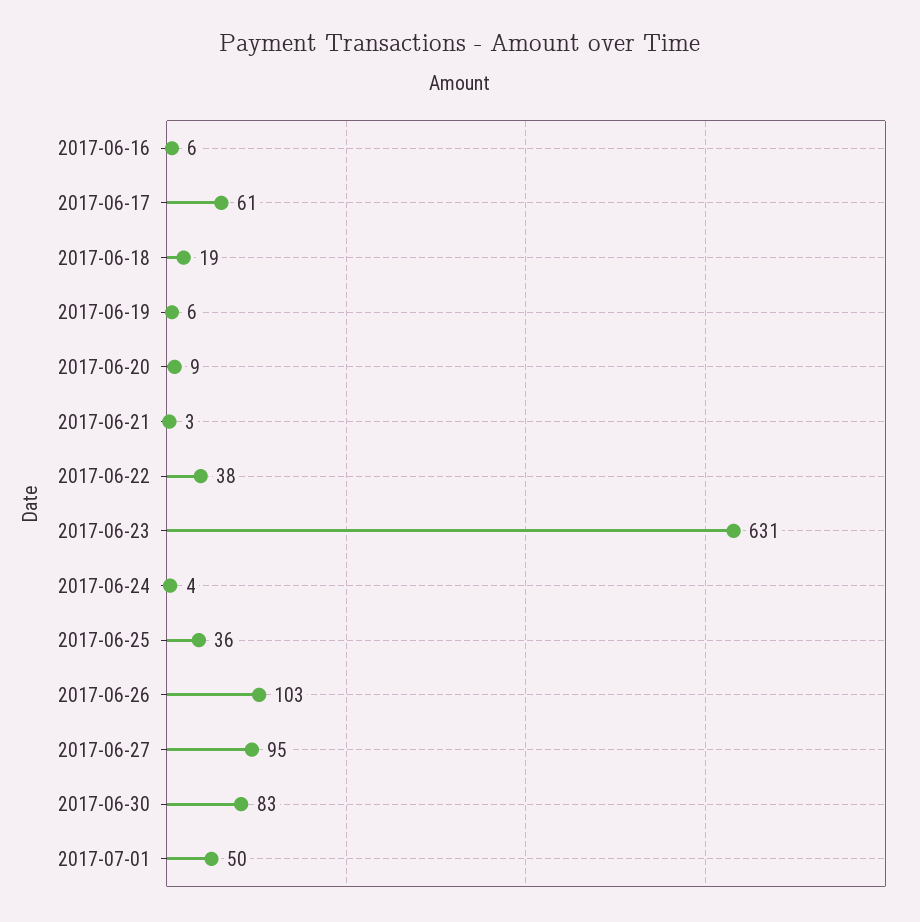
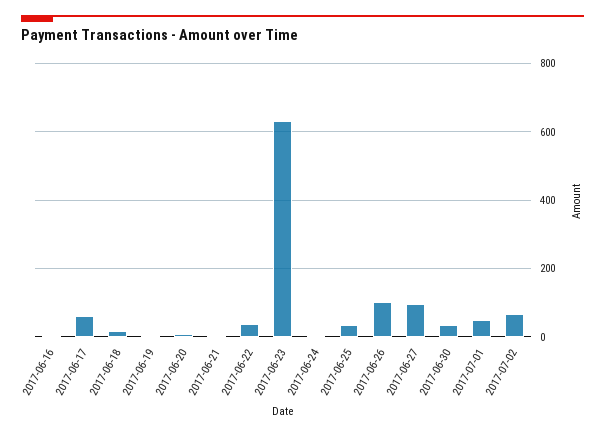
2017-06-30: 83 -> 40
2017-07-02: none -> 60

